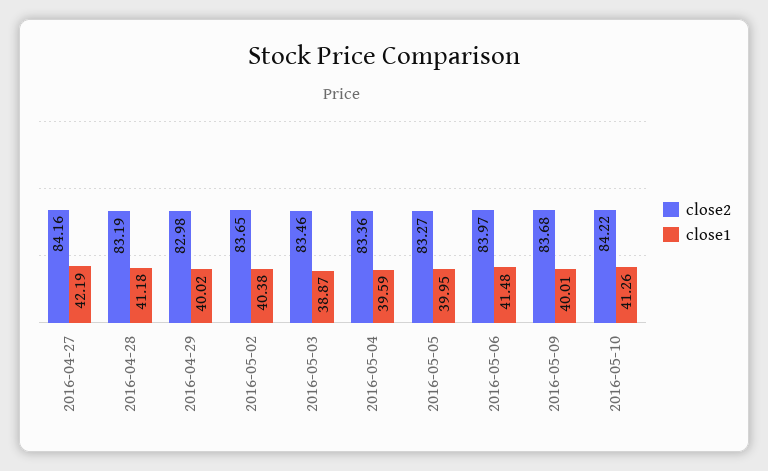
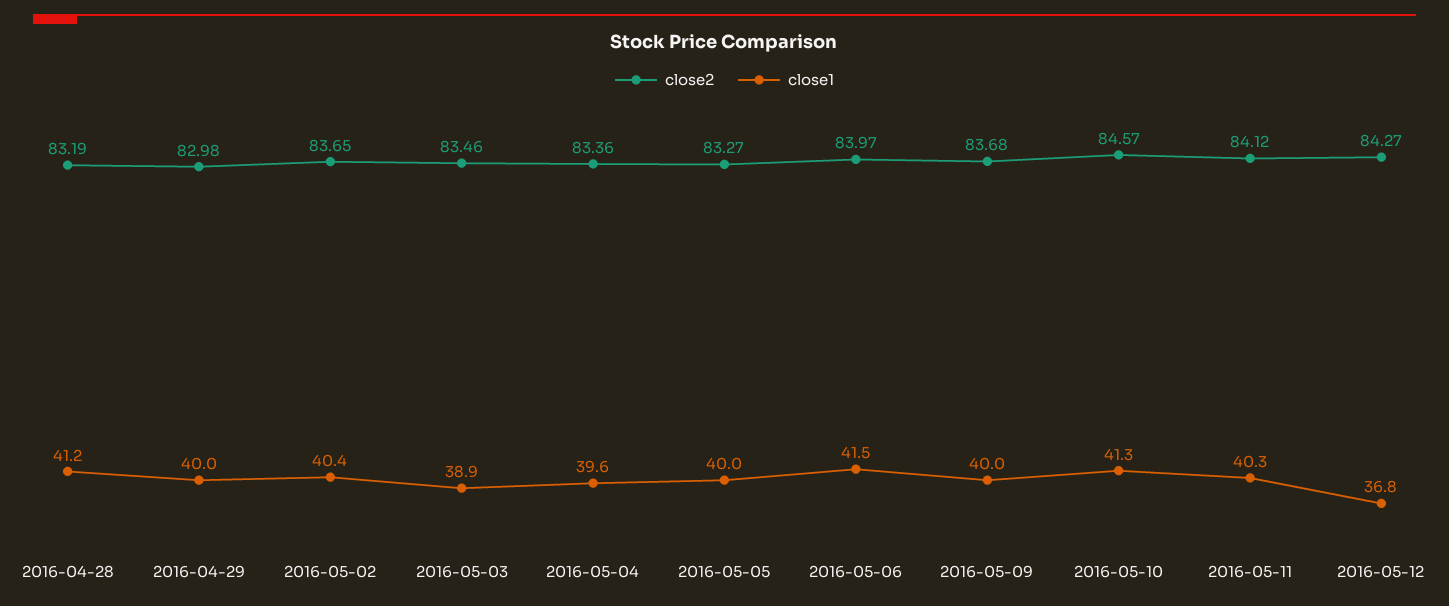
close2, 2016-04-27: 84.16 -> none
close1, 2016-04-27: 42.19 -> none
close2, 2016-05-10: 84.22 -> 84.57
close2, 2016-05-11: none -> 84.12
close1, 2016-05-11: none -> 40.3
close2, 2016-05-12: none -> 84.27
close1, 2016-05-12: none -> 36.8

